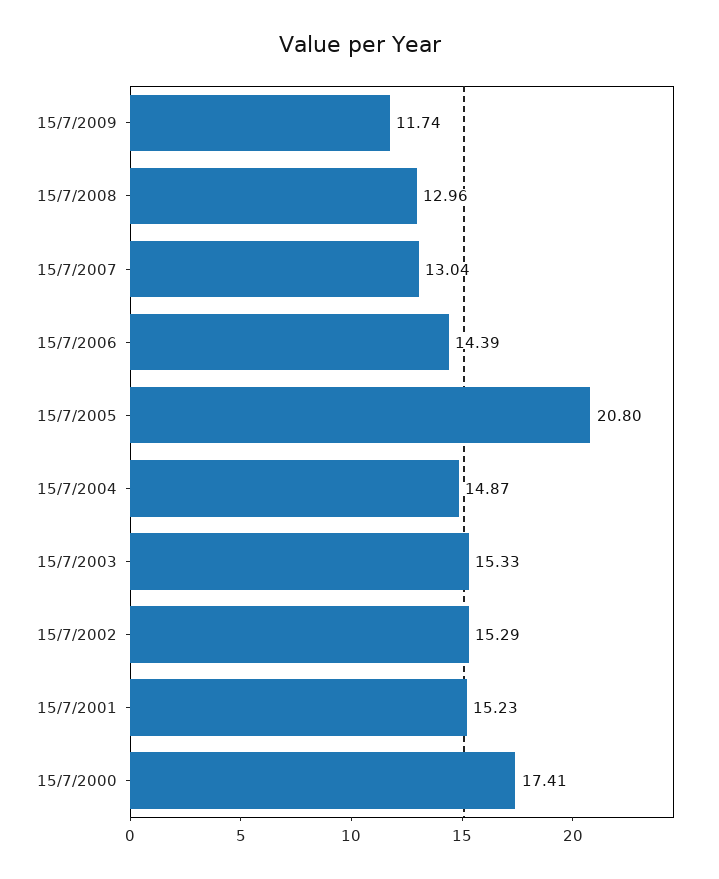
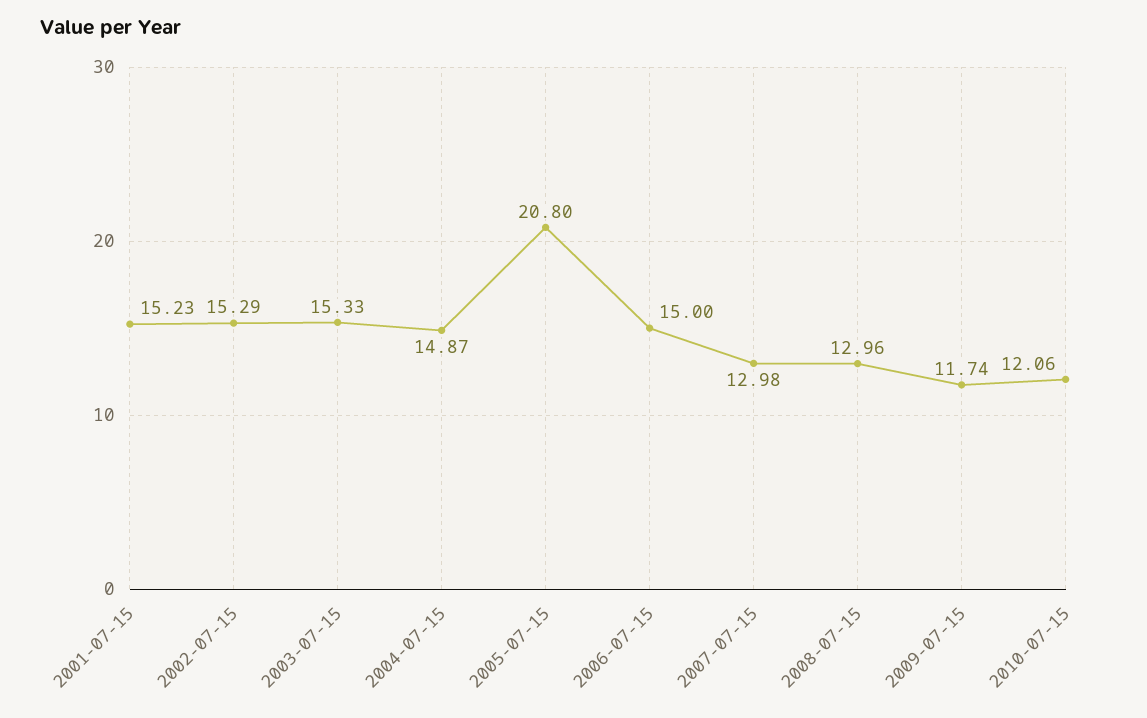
15/7/2007: 13.04 -> 12.98
15/7/2006: 14.39 -> 15
15/7/2000: 17.41 -> none
2010-07-15: none -> 12.06

